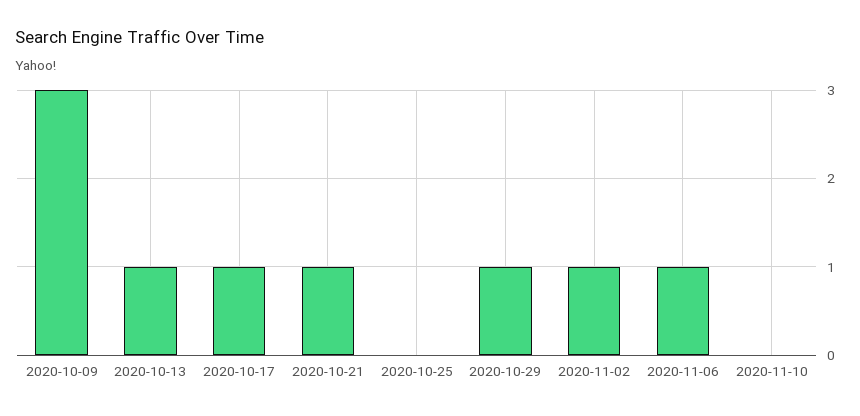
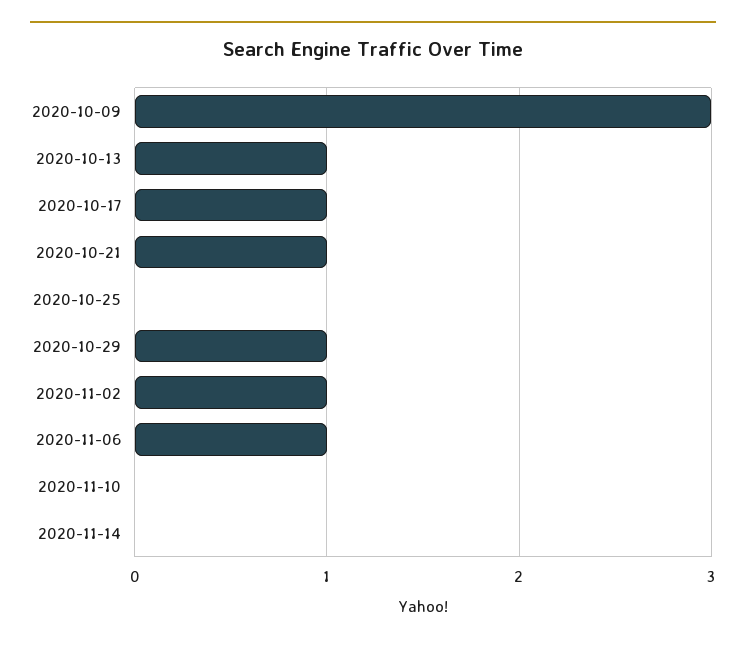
2020-11-14: none -> 0

